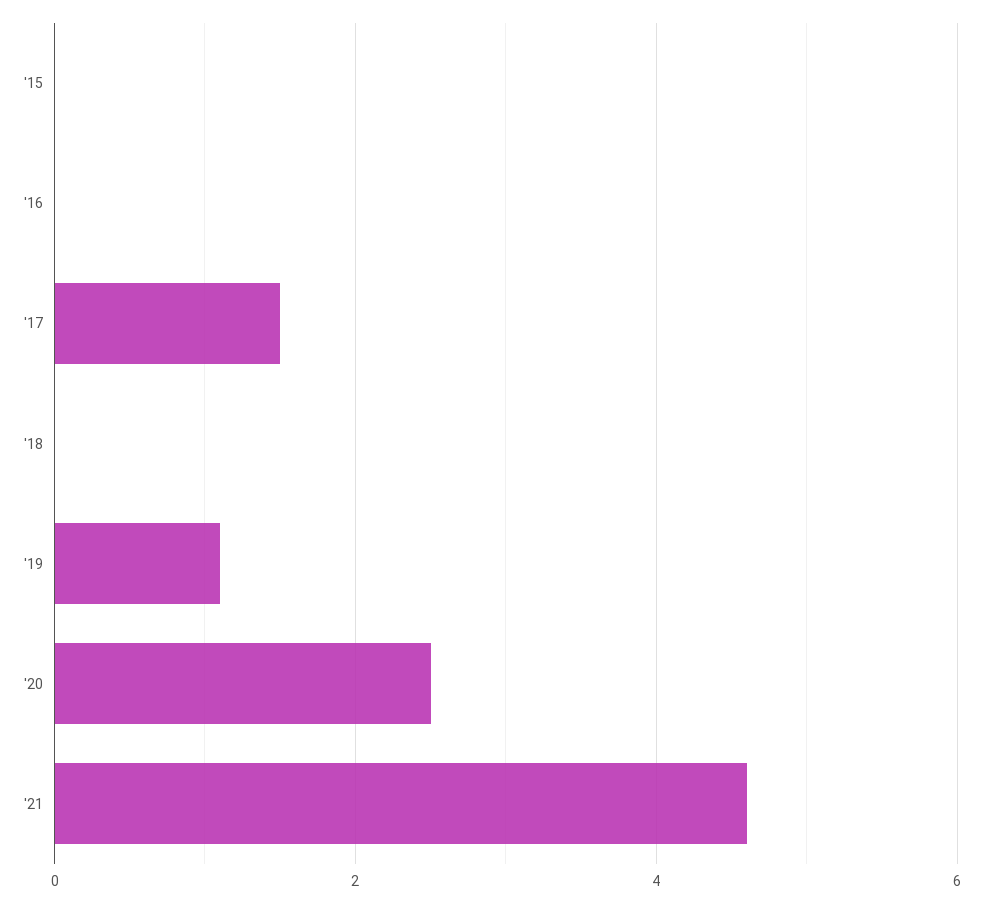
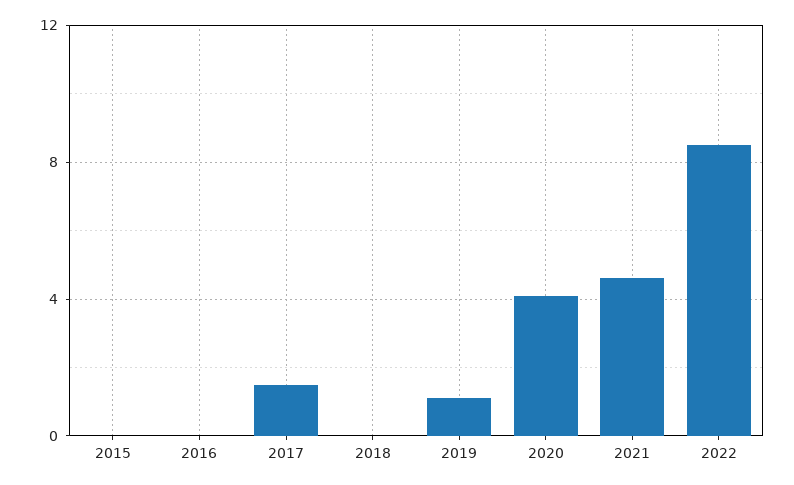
'20: 2.5 -> 4
2022: none -> 8.5

